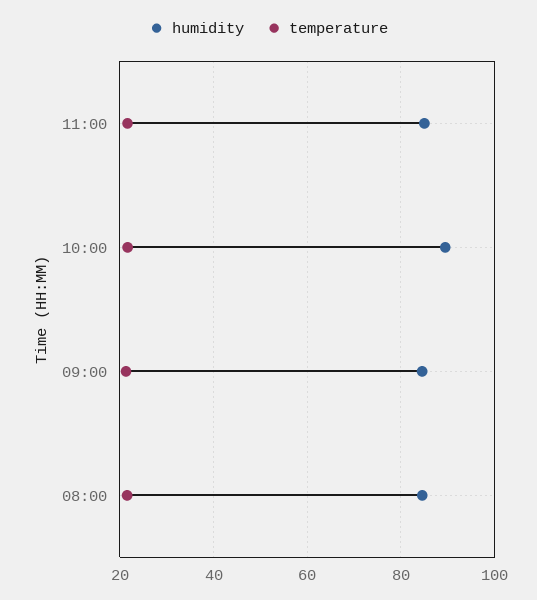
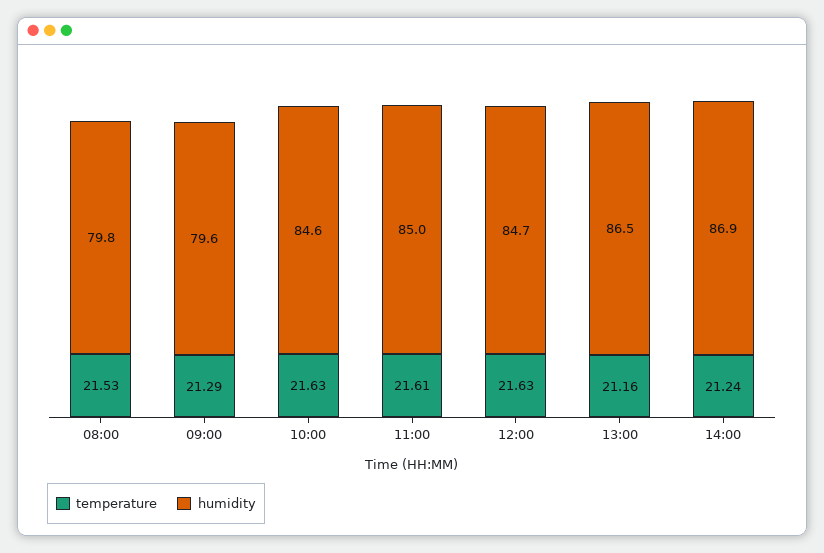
humidity, 10:00: 90 -> 84.6
humidity, 09:00: 84 -> 79.6
humidity, 08:00: 84 -> 79.8
temperature, 12:00: none -> 21.63
humidity, 12:00: none -> 84.7
temperature, 13:00: none -> 21.16
humidity, 13:00: none -> 86.5
temperature, 14:00: none -> 21.24
humidity, 14:00: none -> 86.9

